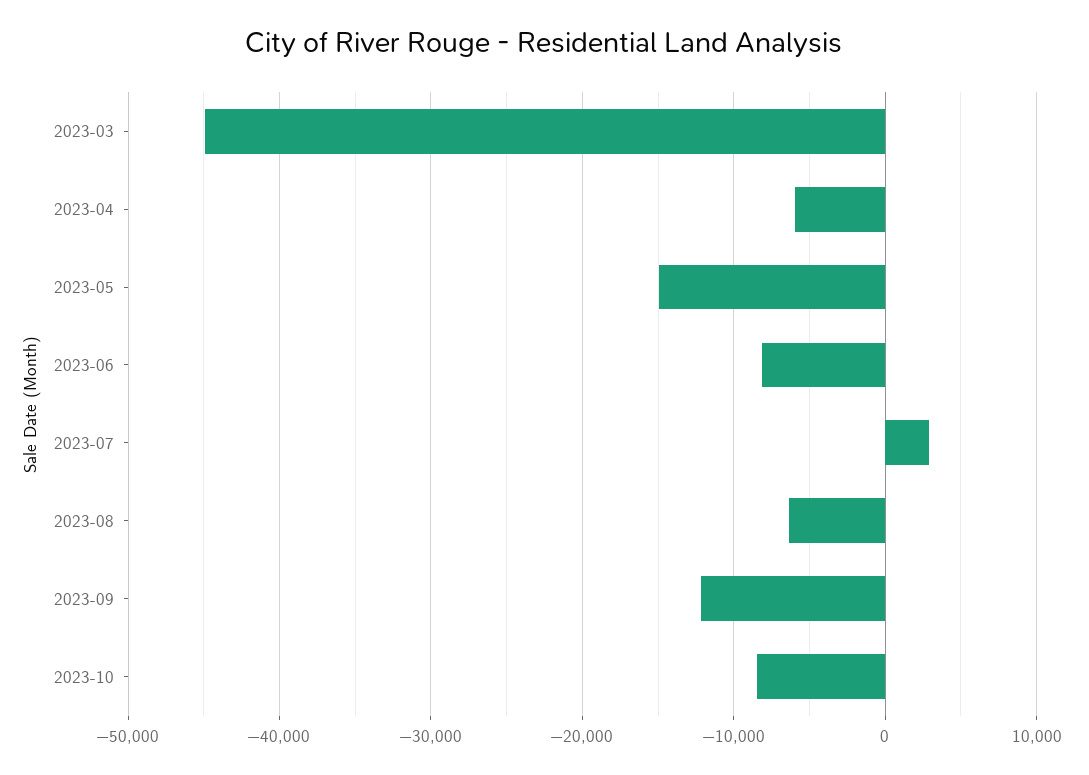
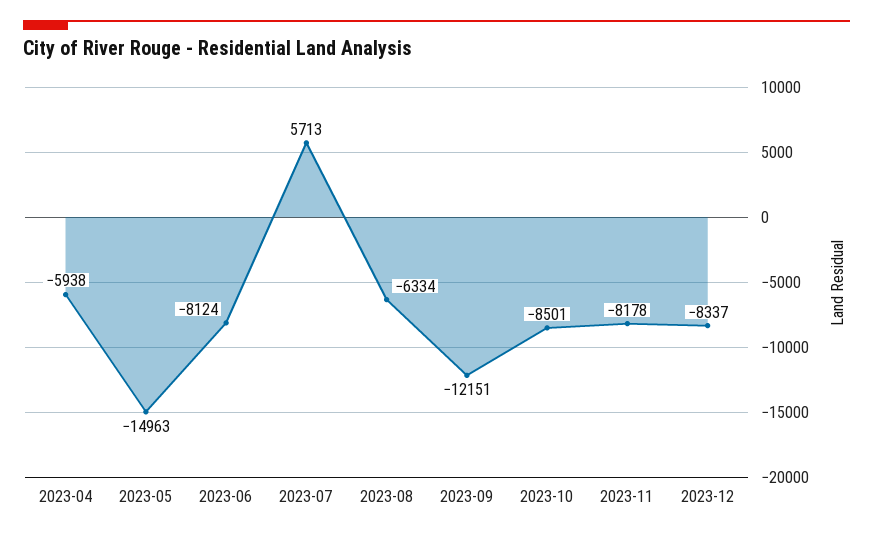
2023-03: -45000 -> none
2023-07: 3000 -> 5713
2023-11: none -> -8178
2023-12: none -> -8337

